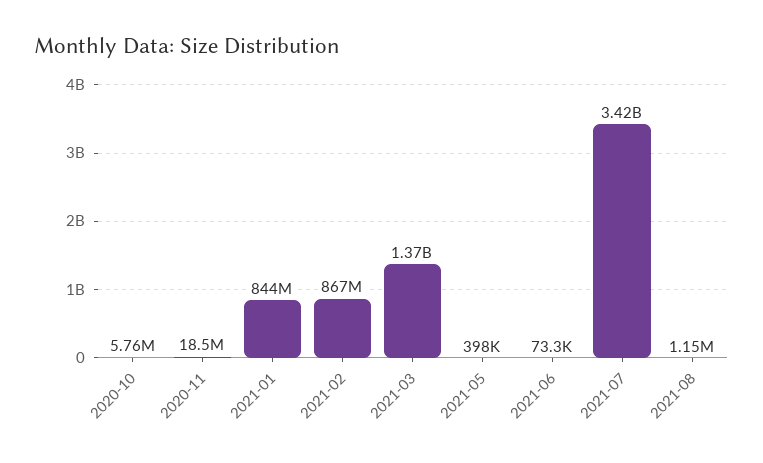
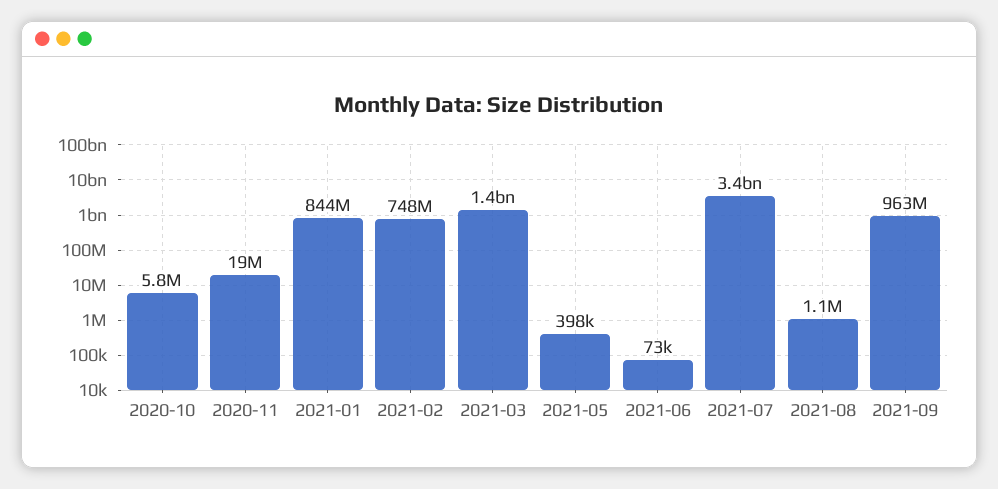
2021-02: 867000000 -> 748000000
2021-09: none -> 963000000

